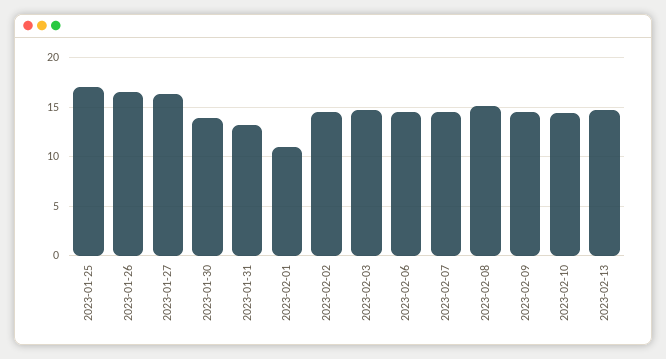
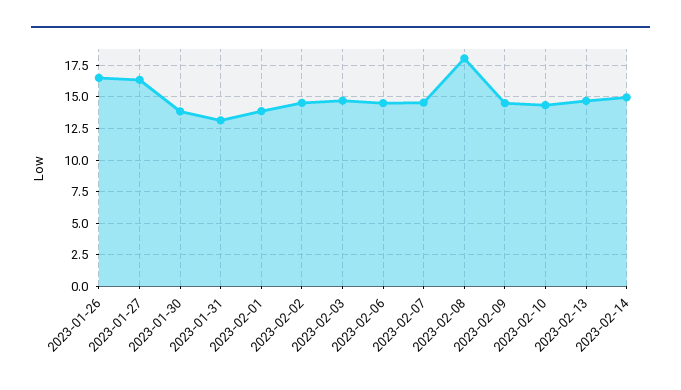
2023-01-25: 17 -> none
2023-02-01: 11 -> 14
2023-02-08: 15 -> 18
2023-02-14: none -> 15

